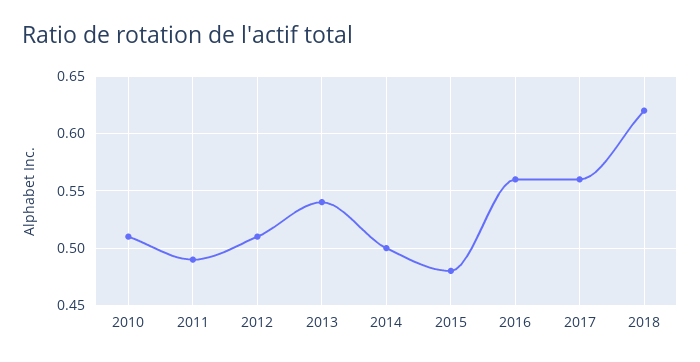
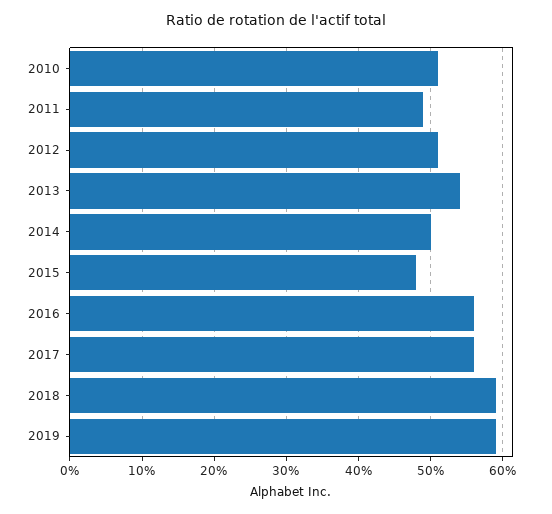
2018: 0.62 -> 0.59
2019: none -> 0.59

